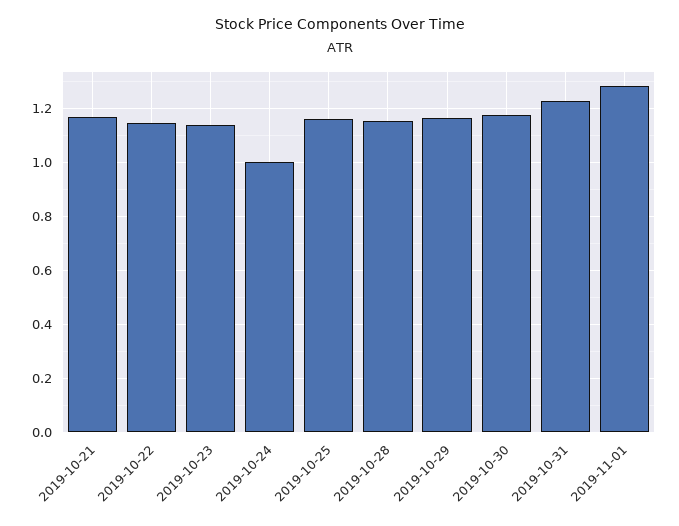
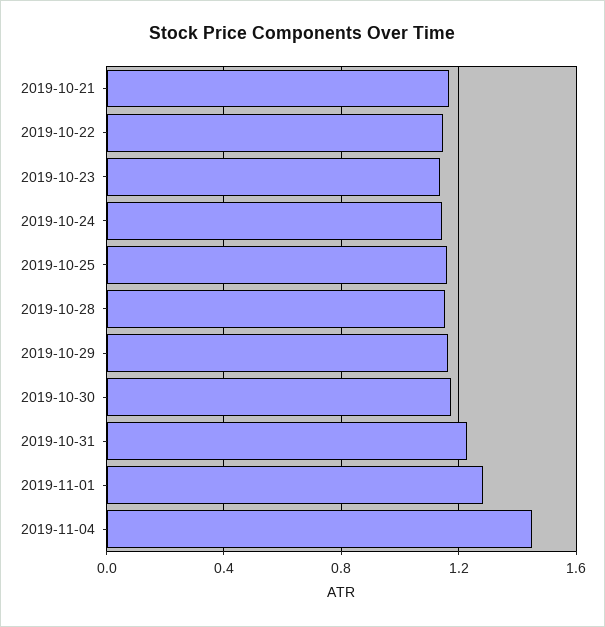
2019-10-24: 1 -> 1.15
2019-11-04: none -> 1.45

